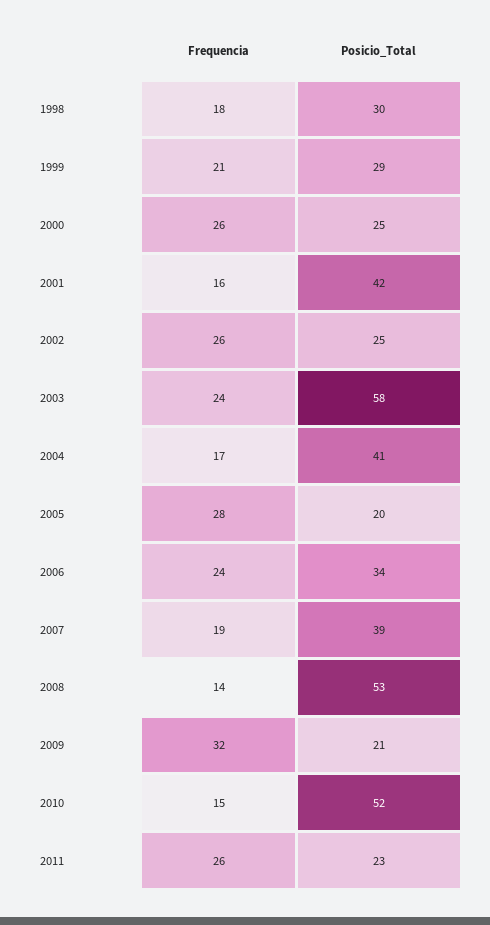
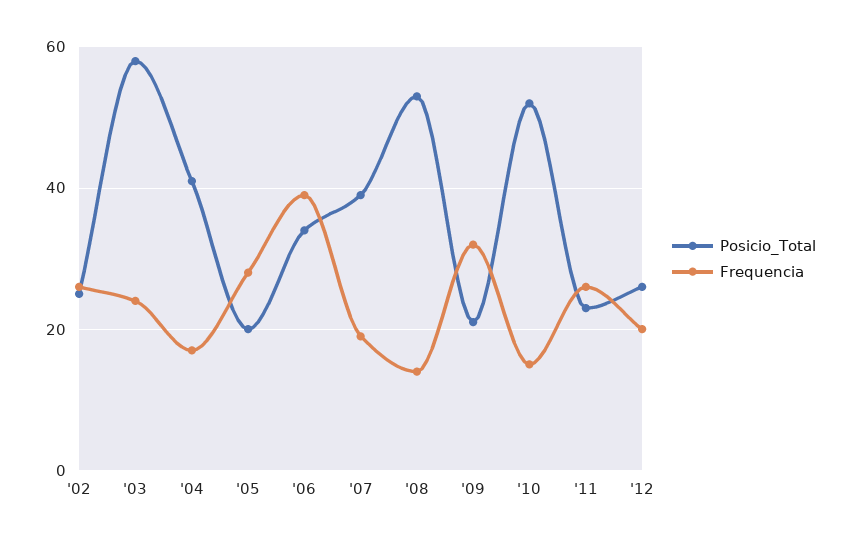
Frequencia, 1998: 18 -> none
Posicio_Total, 1998: 30 -> none
Frequencia, 1999: 21 -> none
Posicio_Total, 1999: 29 -> none
Frequencia, 2000: 26 -> none
Posicio_Total, 2000: 25 -> none
Frequencia, 2001: 16 -> none
Posicio_Total, 2001: 42 -> none
Frequencia, 2006: 24 -> 40
Posicio_Total, '12: none -> 25
Frequencia, '12: none -> 20

